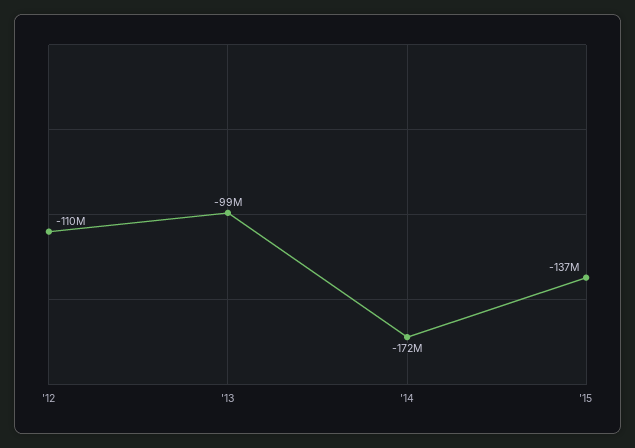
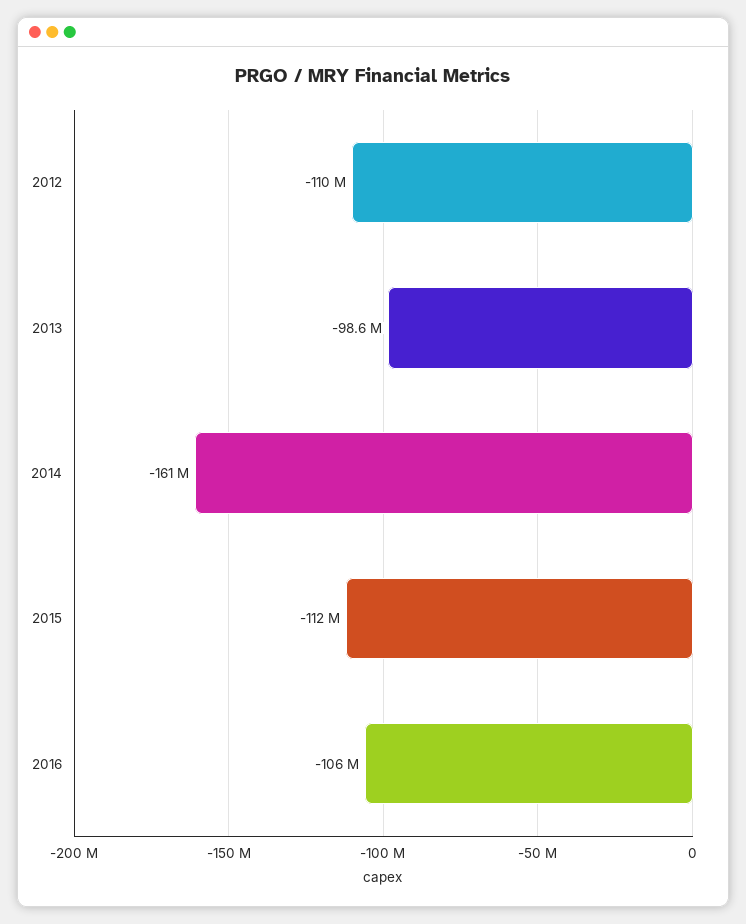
'14: -172000000 -> -161000000
'15: -137000000 -> -112000000
2016: none -> -106000000

